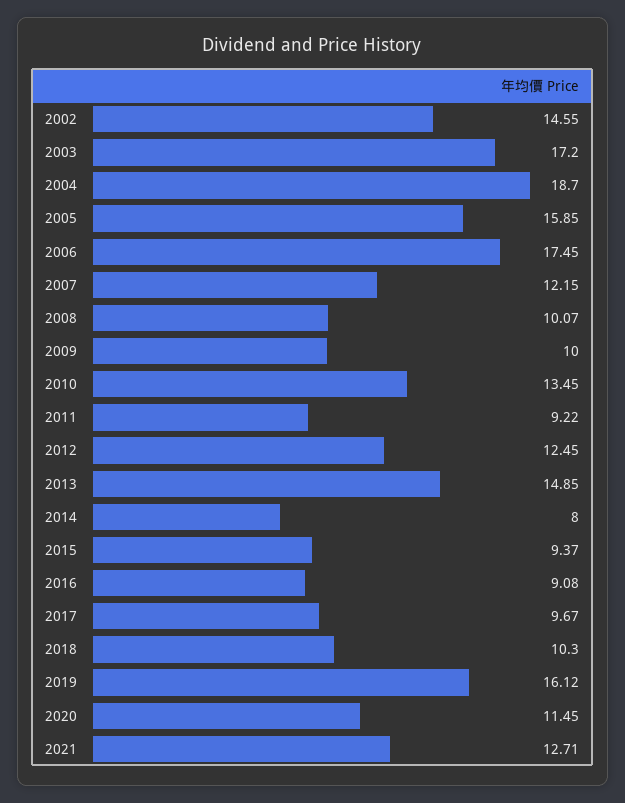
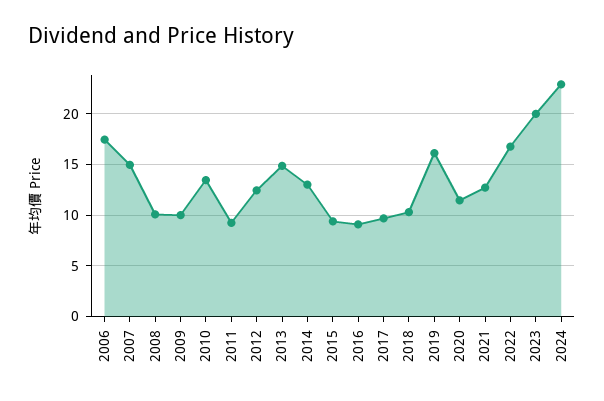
2002: 14.55 -> none
2003: 17.2 -> none
2004: 18.7 -> none
2005: 15.85 -> none
2007: 12.15 -> 15
2014: 8 -> 13
2022: none -> 17
2023: none -> 20
2024: none -> 23

